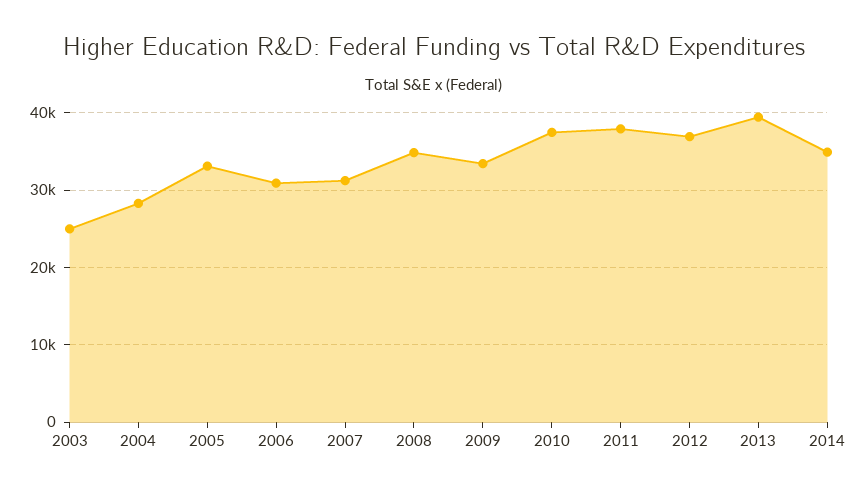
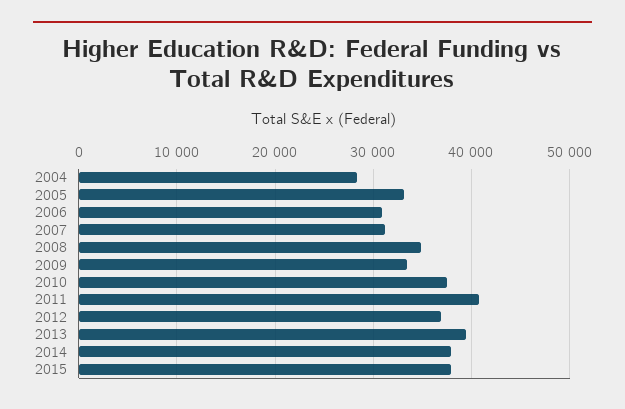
2003: 25000 -> none
2011: 38000 -> 41000
2014: 35000 -> 38000
2015: none -> 38000

